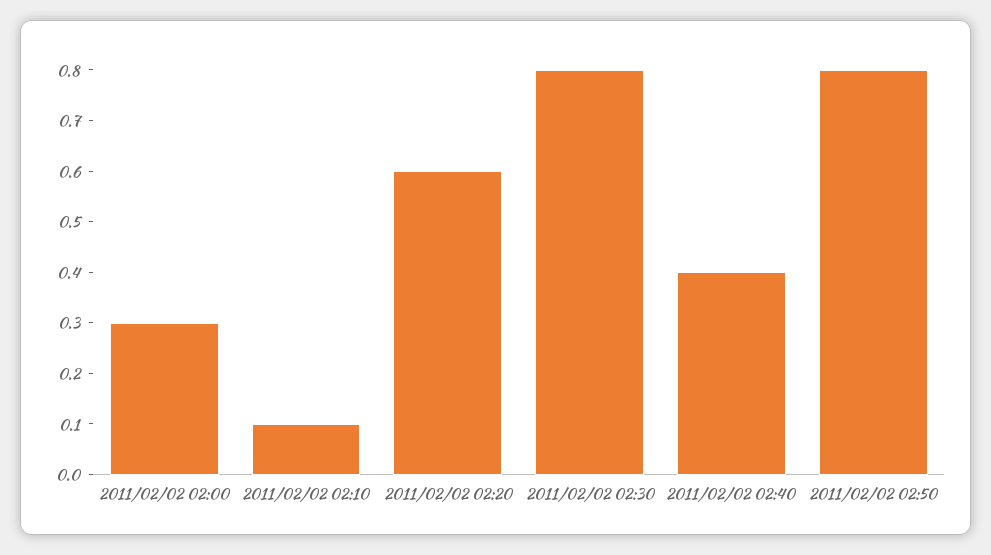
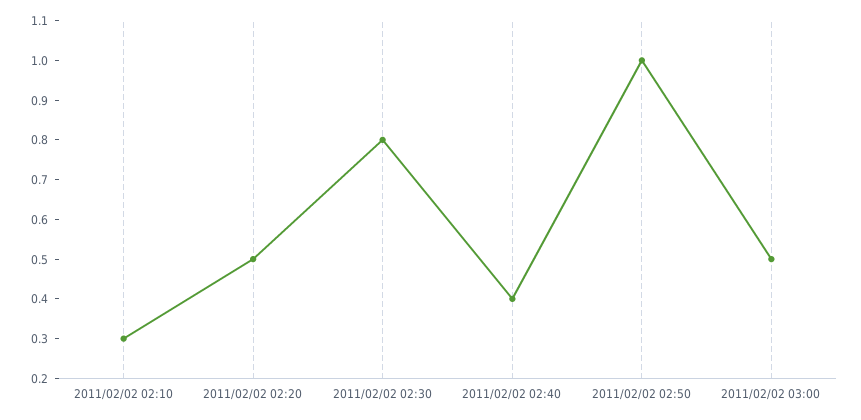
2011/02/02 02:00: 0.3 -> none
2011/02/02 02:10: 0.1 -> 0.3
2011/02/02 02:20: 0.6 -> 0.5
2011/02/02 02:50: 0.8 -> 1
2011/02/02 03:00: none -> 0.5

